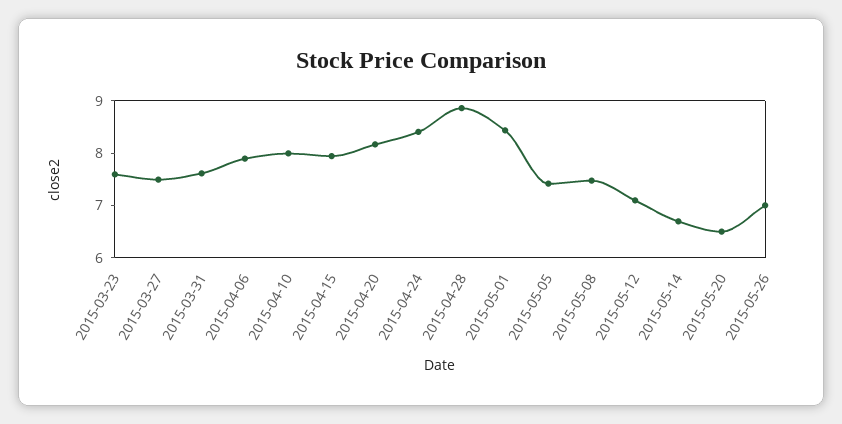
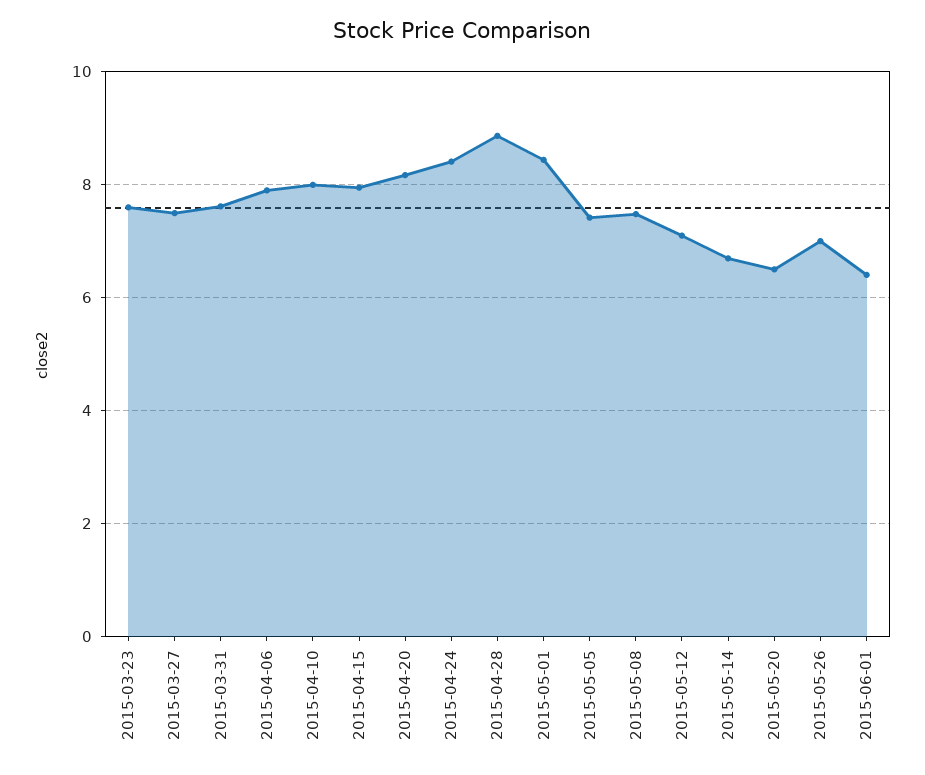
2015-06-01: none -> 6.4

